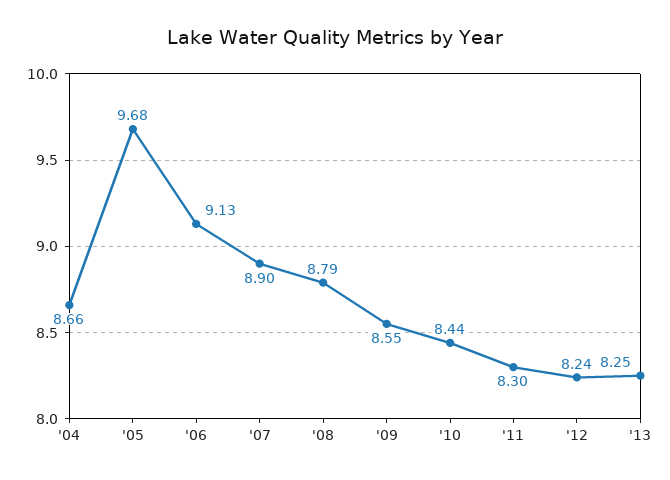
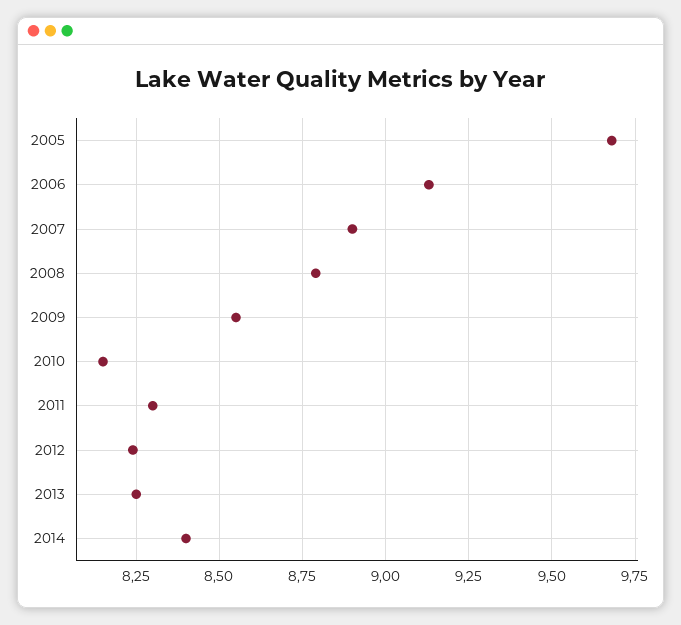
'04: 8.66 -> none
'10: 8.44 -> 8.15
2014: none -> 8.4

